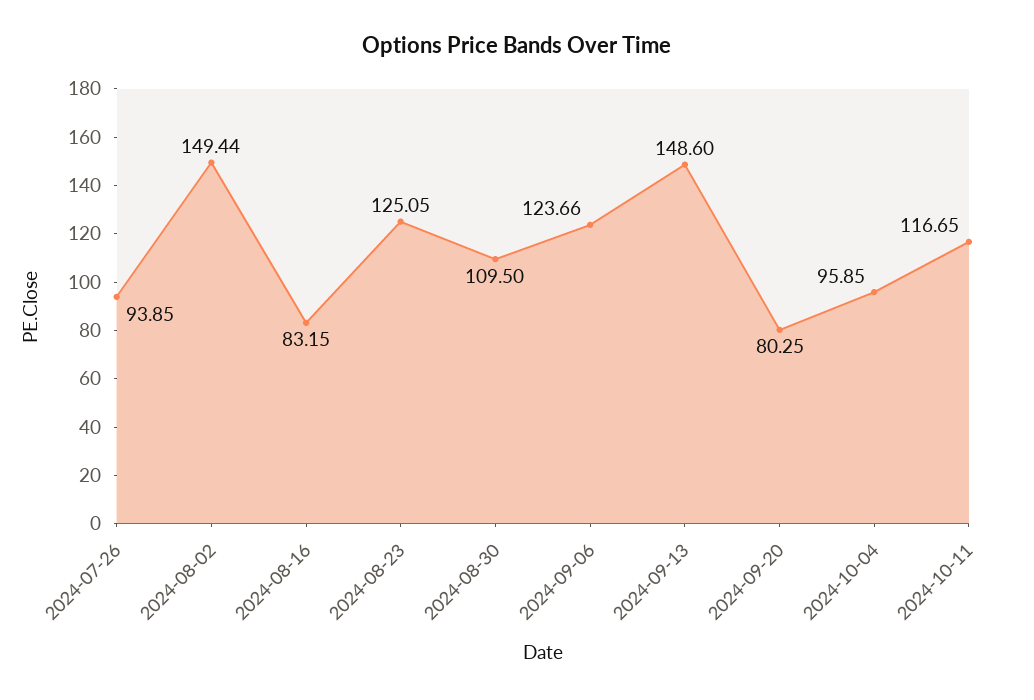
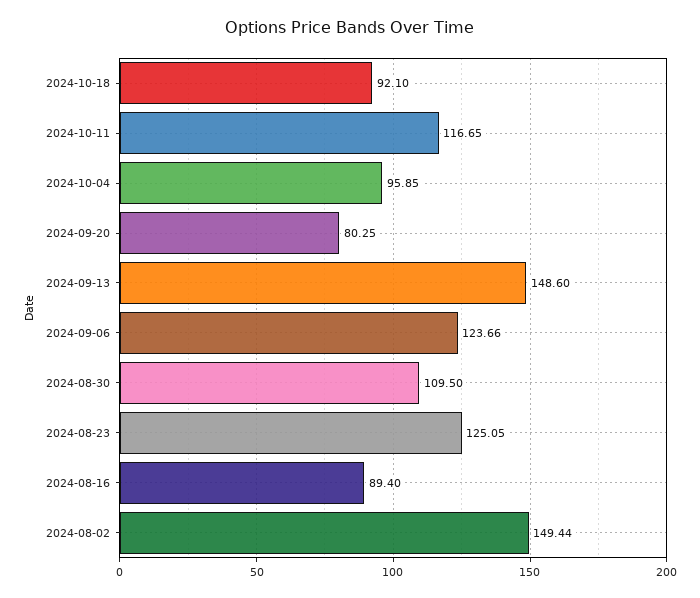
2024-07-26: 93.85 -> none
2024-08-16: 83.15 -> 89.4
2024-10-18: none -> 92.1

